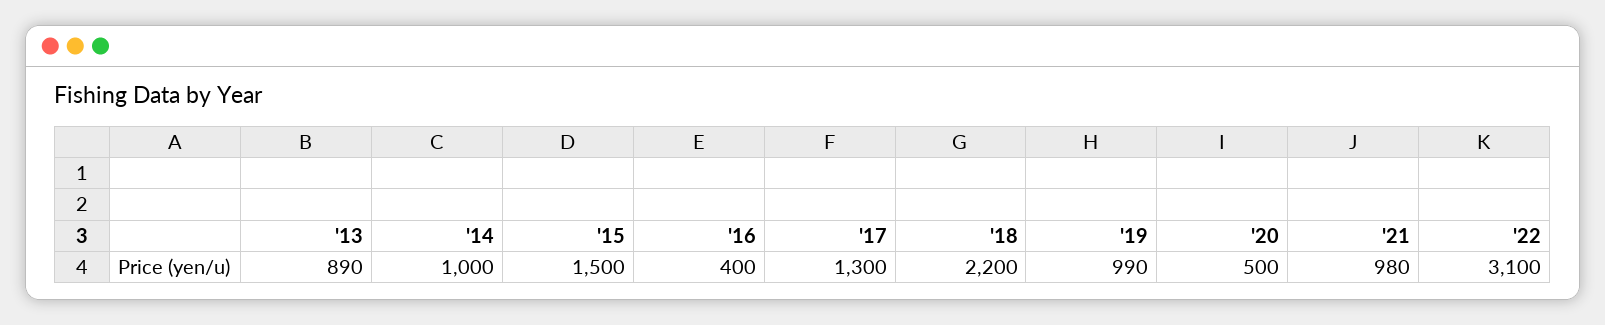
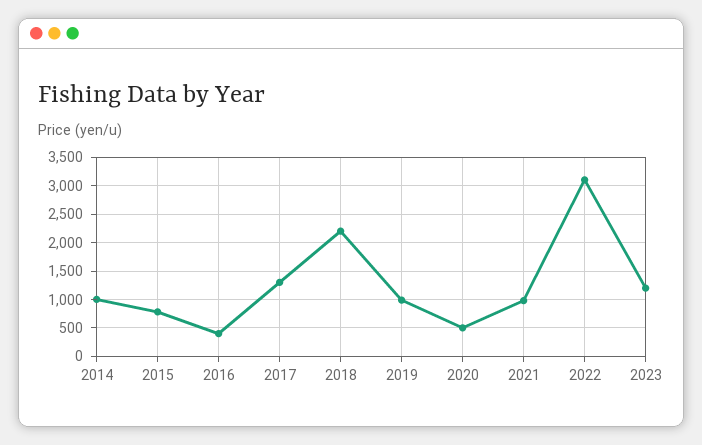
'13: 890 -> none
'15: 1500 -> 750
2023: none -> 1250

